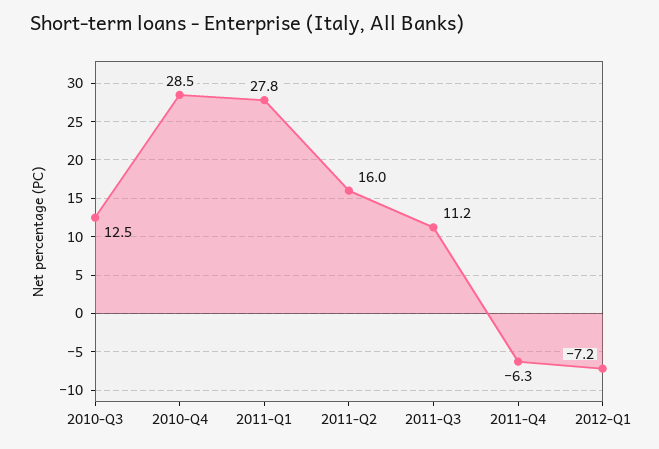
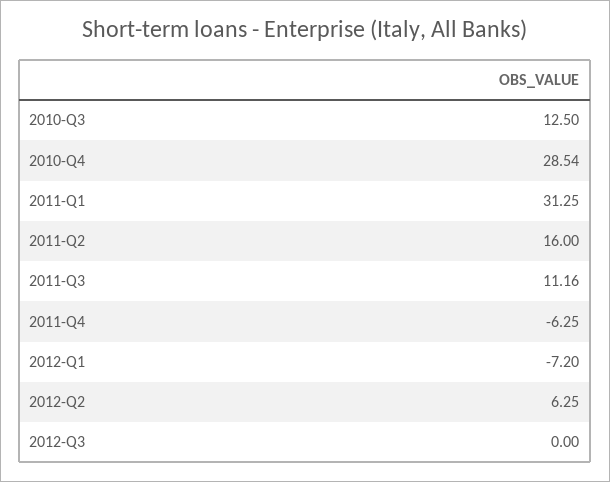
2011-Q1: 27.8 -> 31.25
2012-Q2: none -> 6.25
2012-Q3: none -> 0

